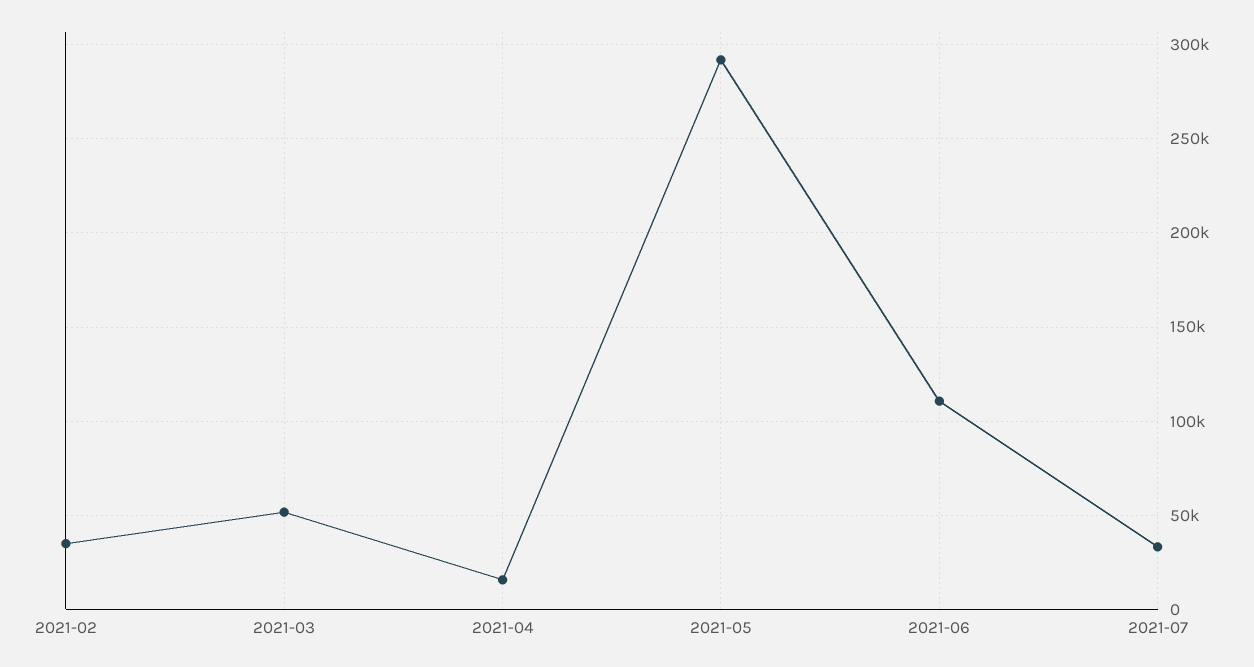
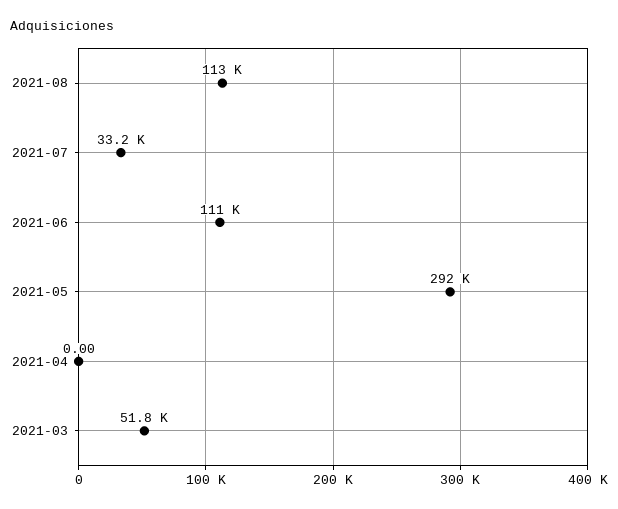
2021-02: 35000 -> none
2021-04: 15000 -> 0
2021-08: none -> 113000

